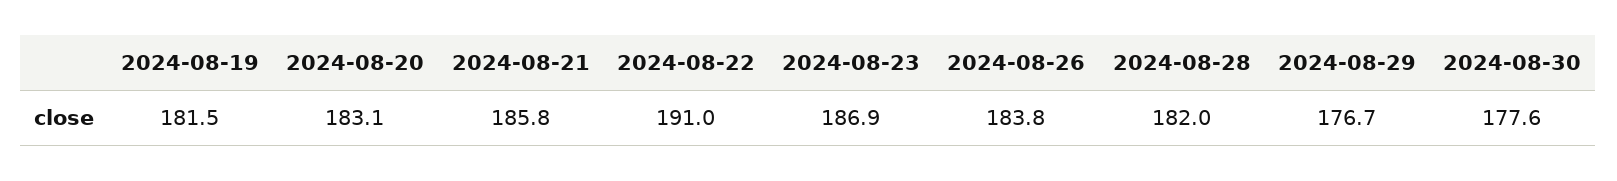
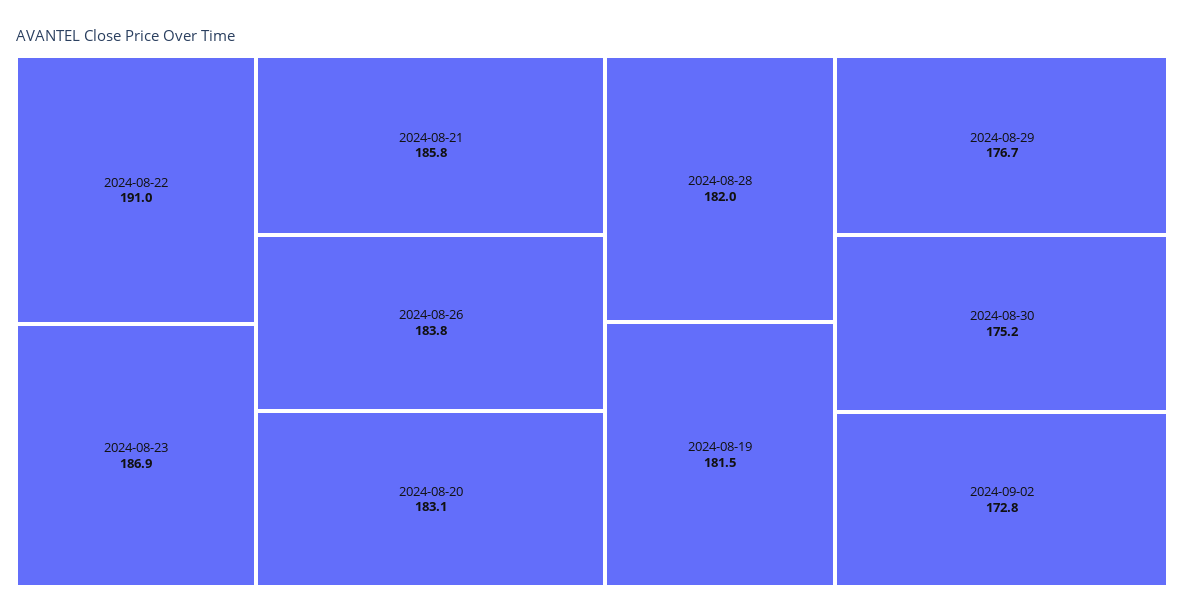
2024-08-30: 177.6 -> 175.2
2024-09-02: none -> 172.8

